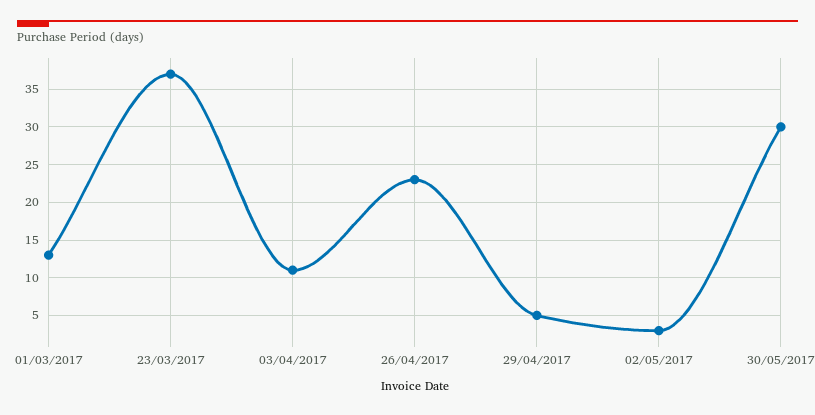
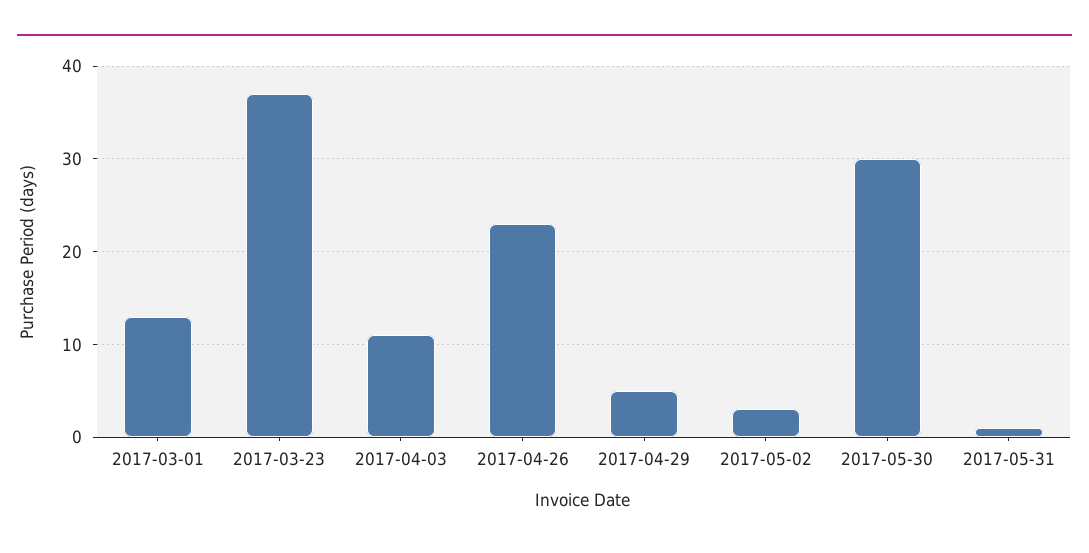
2017-05-31: none -> 1

